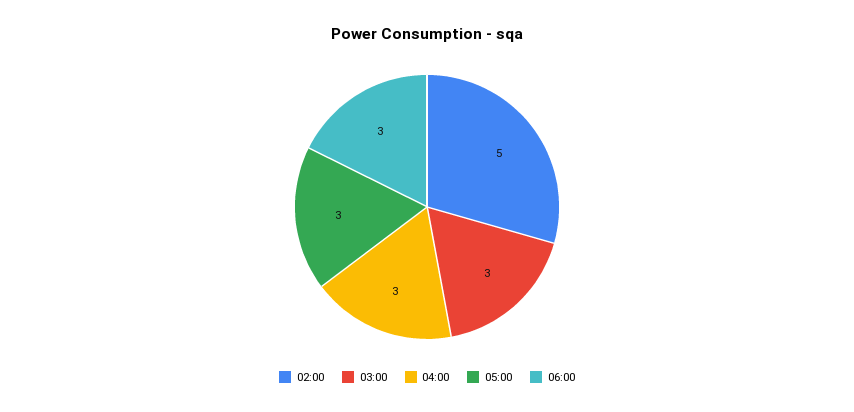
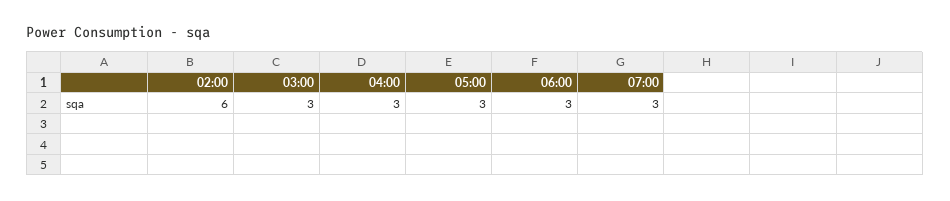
02:00: 5 -> 6
07:00: none -> 3

